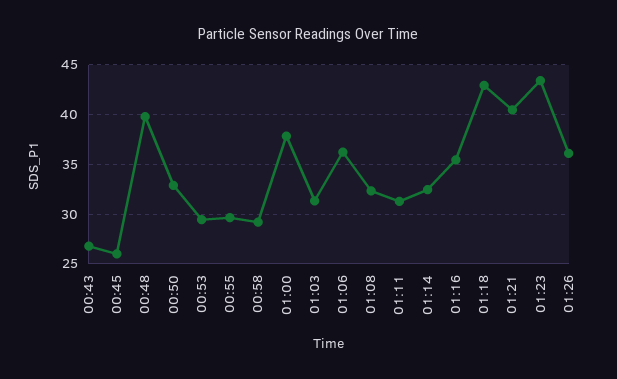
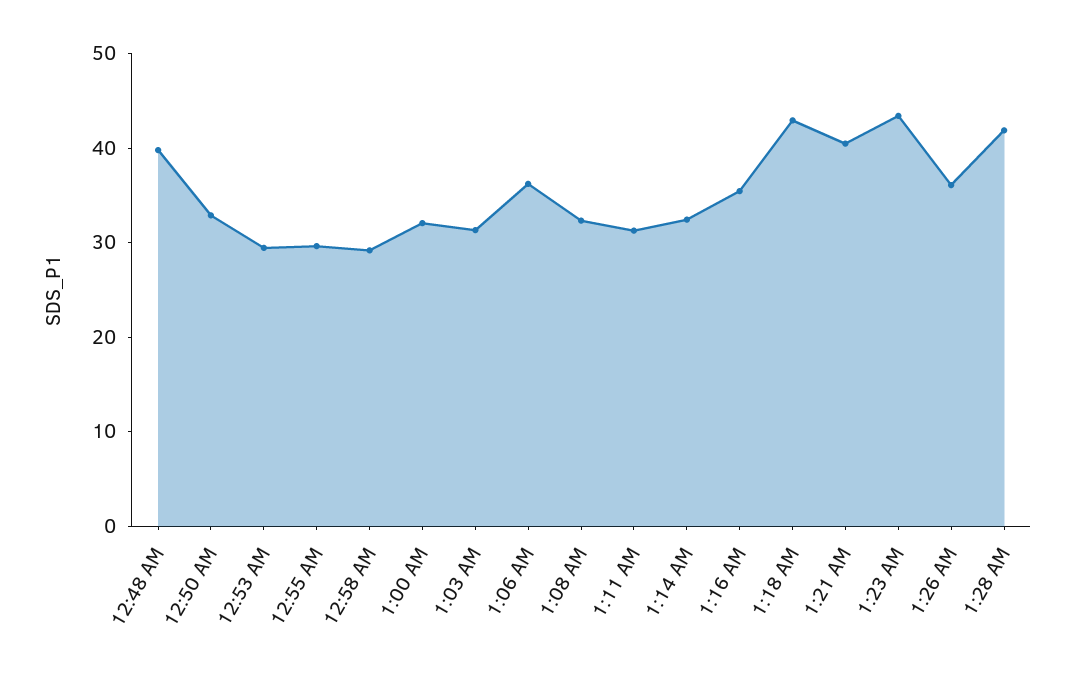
00:43: 27 -> none
00:45: 26 -> none
01:00: 38 -> 32
1:28 AM: none -> 42

